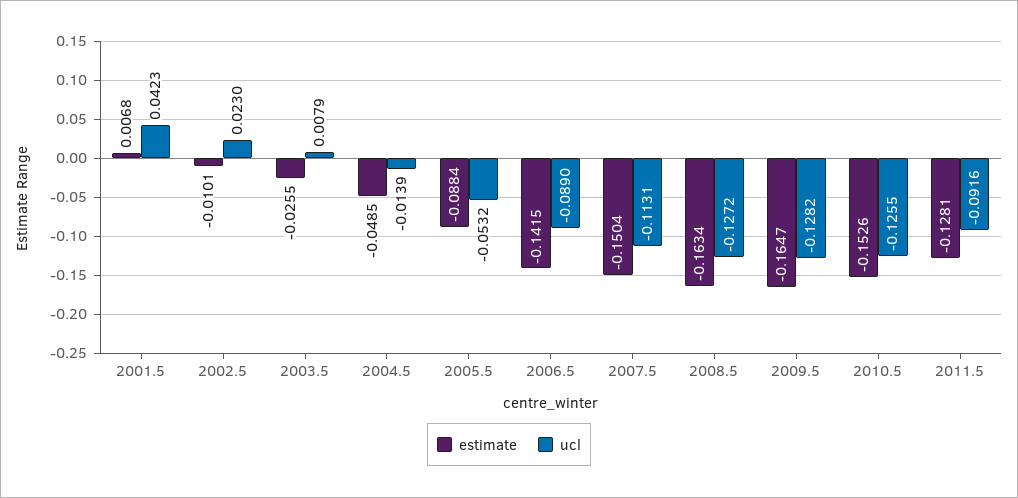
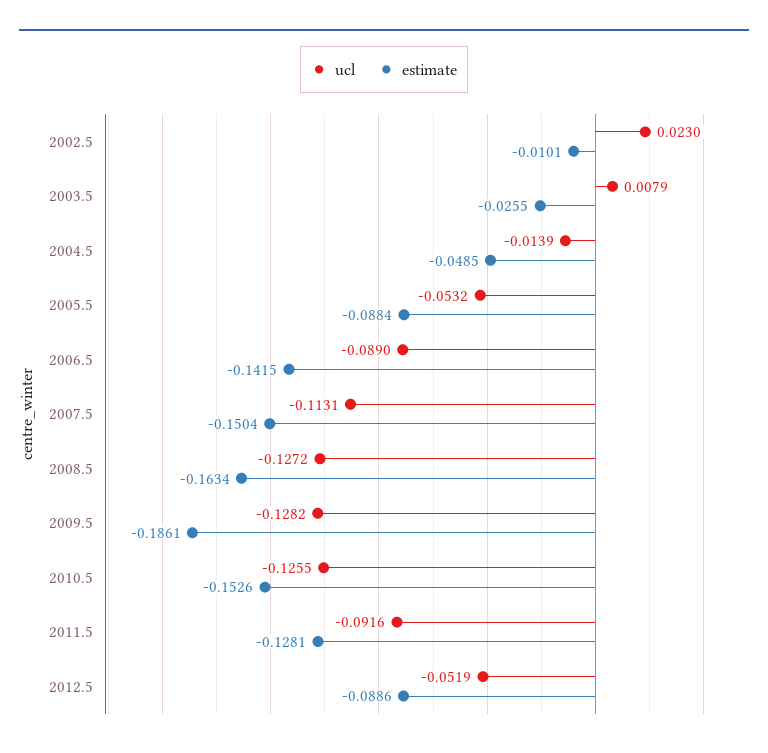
estimate, 2001.5: 0.0068 -> none
ucl, 2001.5: 0.0423 -> none
estimate, 2009.5: -0.1647 -> -0.1861
ucl, 2012.5: none -> -0.0519
estimate, 2012.5: none -> -0.0886

